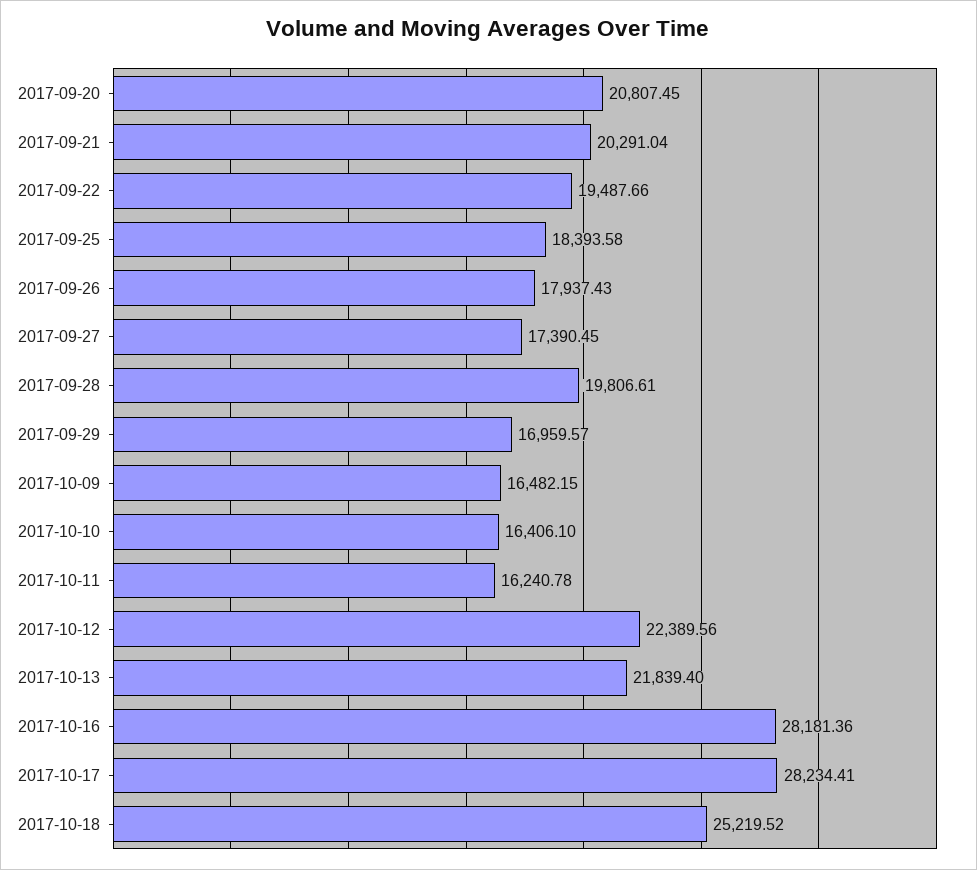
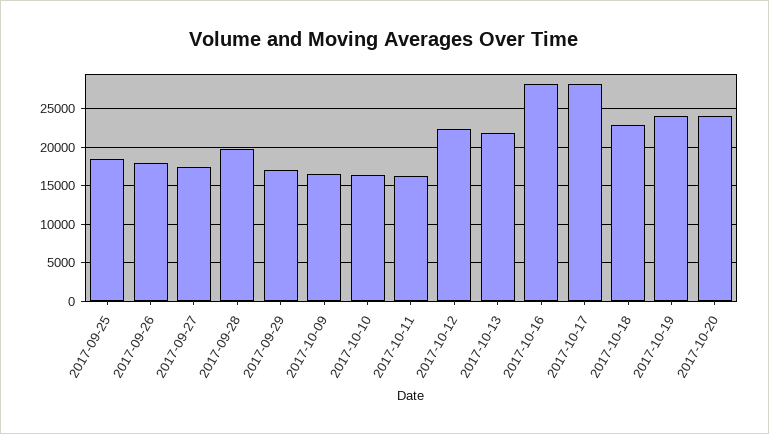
2017-09-20: 20807.45 -> none
2017-09-21: 20291.04 -> none
2017-09-22: 19487.66 -> none
2017-10-18: 25219.52 -> 23000
2017-10-19: none -> 24000
2017-10-20: none -> 24000

